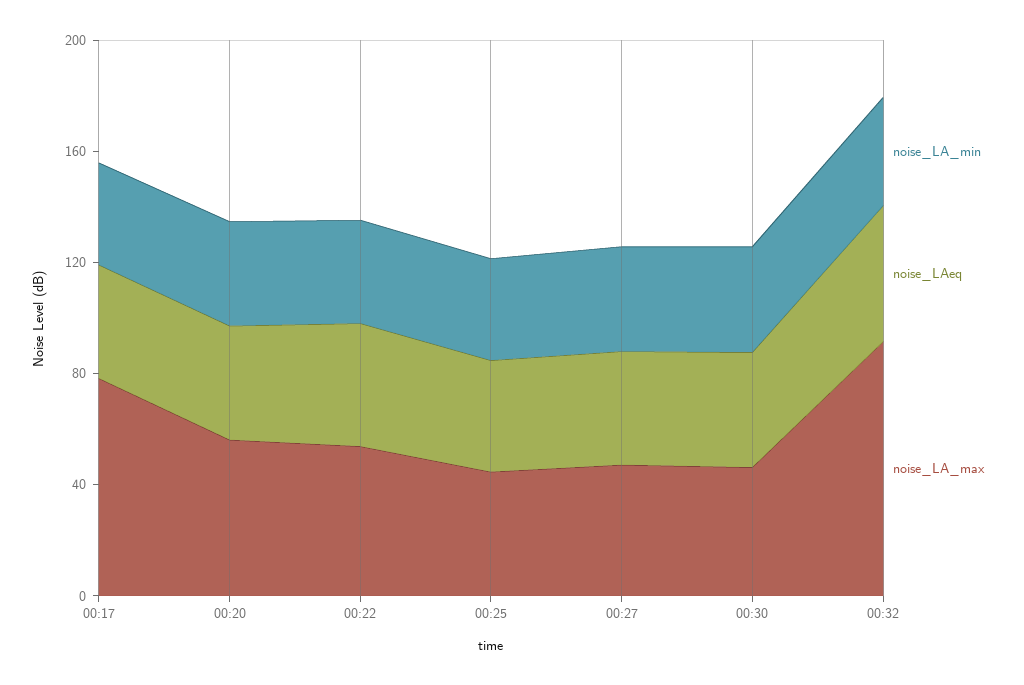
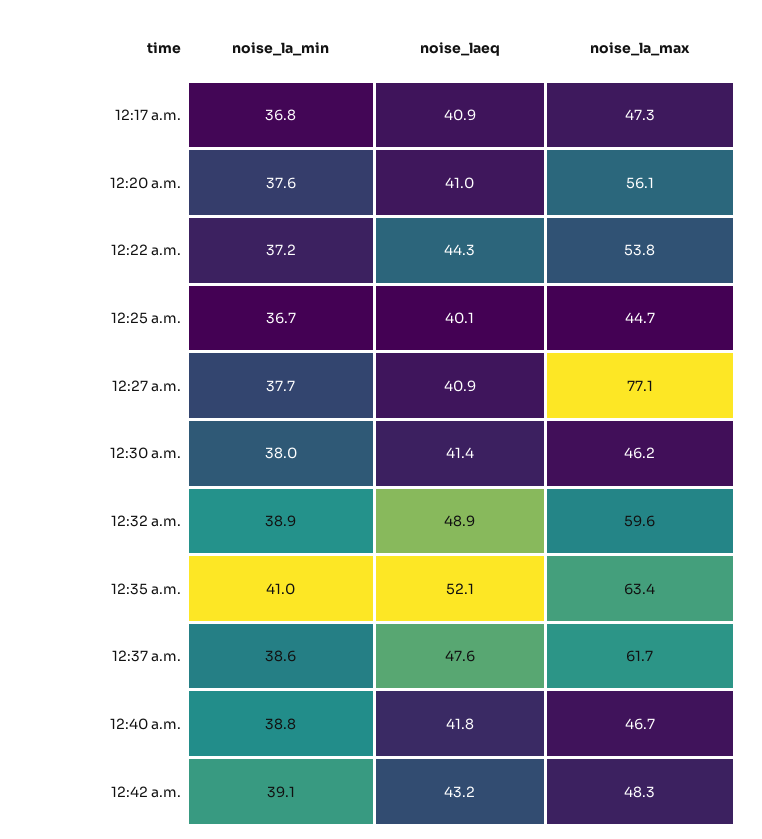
noise_LA_max, 00:17: 80 -> 47.3
noise_LA_max, 00:27: 50 -> 77.1
noise_LA_max, 00:32: 90 -> 59.6
noise_LA_min, 12:35 a.m.: none -> 41
noise_LAeq, 12:35 a.m.: none -> 52.1
noise_LA_max, 12:35 a.m.: none -> 63.4
noise_LA_min, 12:37 a.m.: none -> 38.6
noise_LAeq, 12:37 a.m.: none -> 47.6
noise_LA_max, 12:37 a.m.: none -> 61.7
noise_LA_min, 12:40 a.m.: none -> 38.8
noise_LAeq, 12:40 a.m.: none -> 41.8
noise_LA_max, 12:40 a.m.: none -> 46.7
noise_LA_min, 12:42 a.m.: none -> 39.1
noise_LAeq, 12:42 a.m.: none -> 43.2
noise_LA_max, 12:42 a.m.: none -> 48.3

